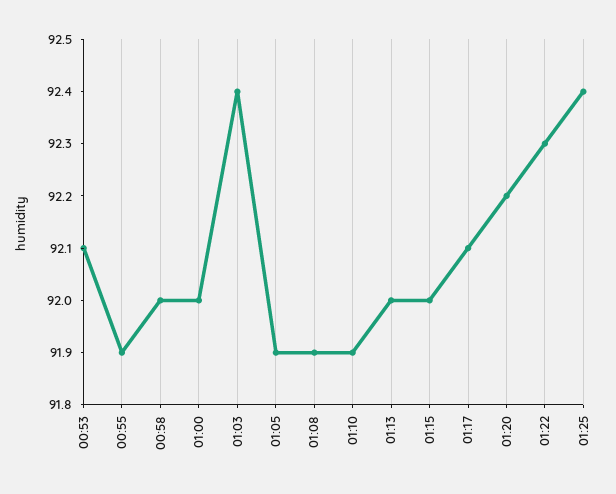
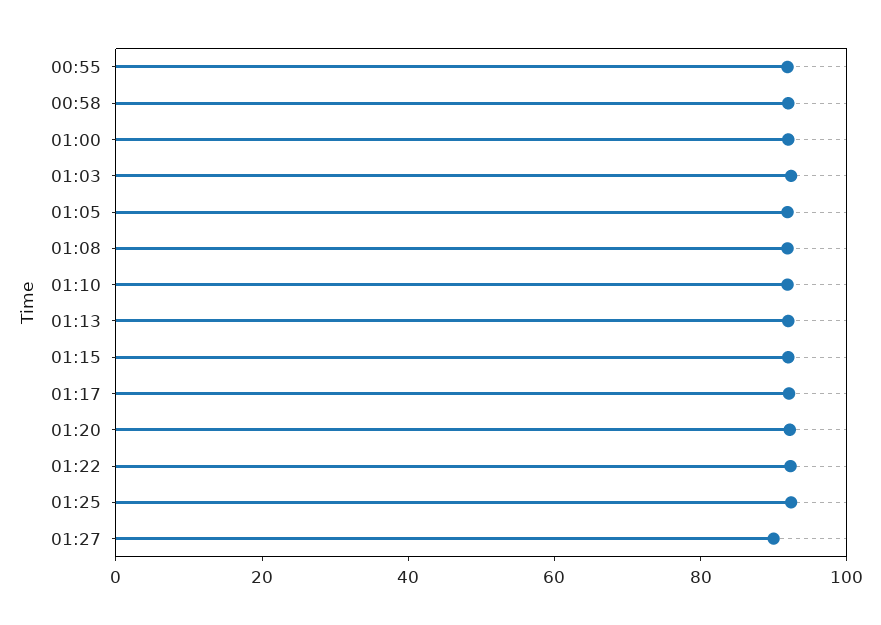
00:53: 92.1 -> none
01:27: none -> 90

